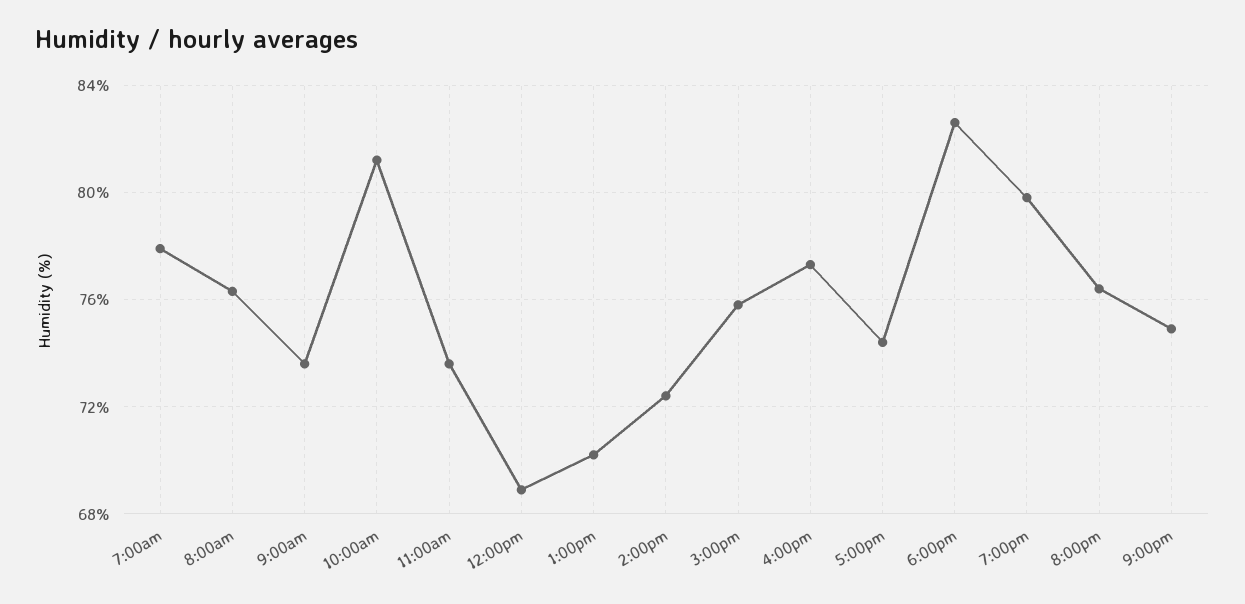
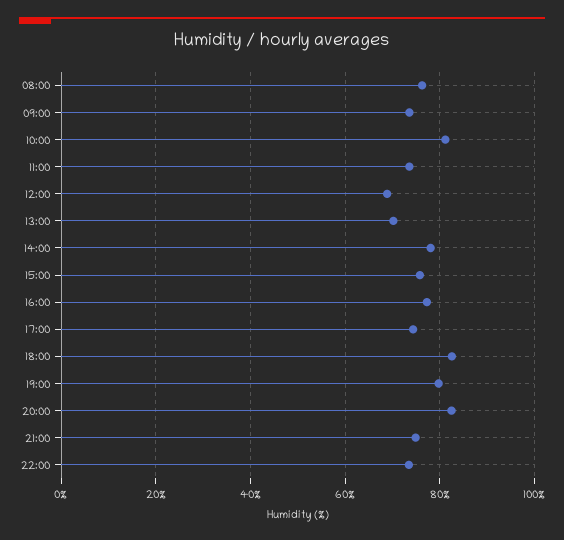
7:00am: 78 -> none
2:00pm: 72.5 -> 78
8:00pm: 76.5 -> 82
22:00: none -> 74

